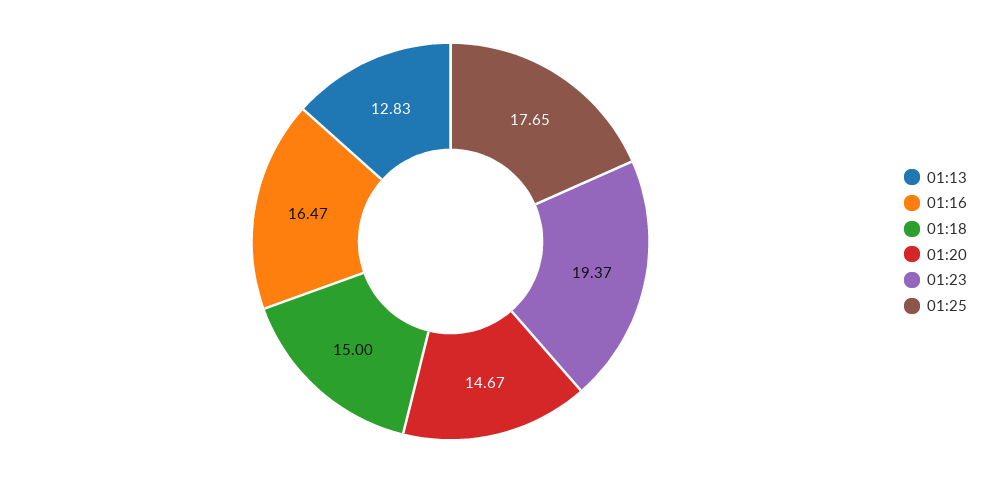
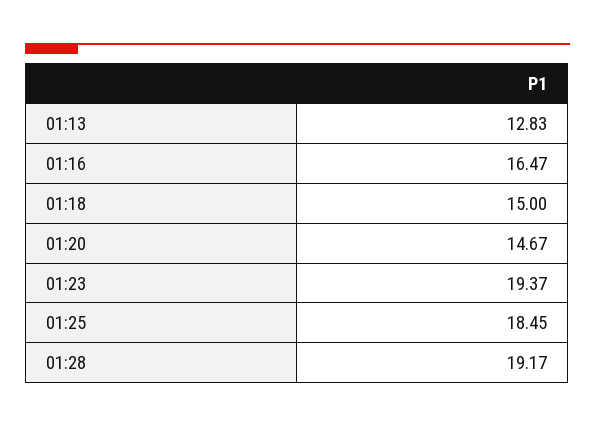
01:25: 17.65 -> 18.45
01:28: none -> 19.17

